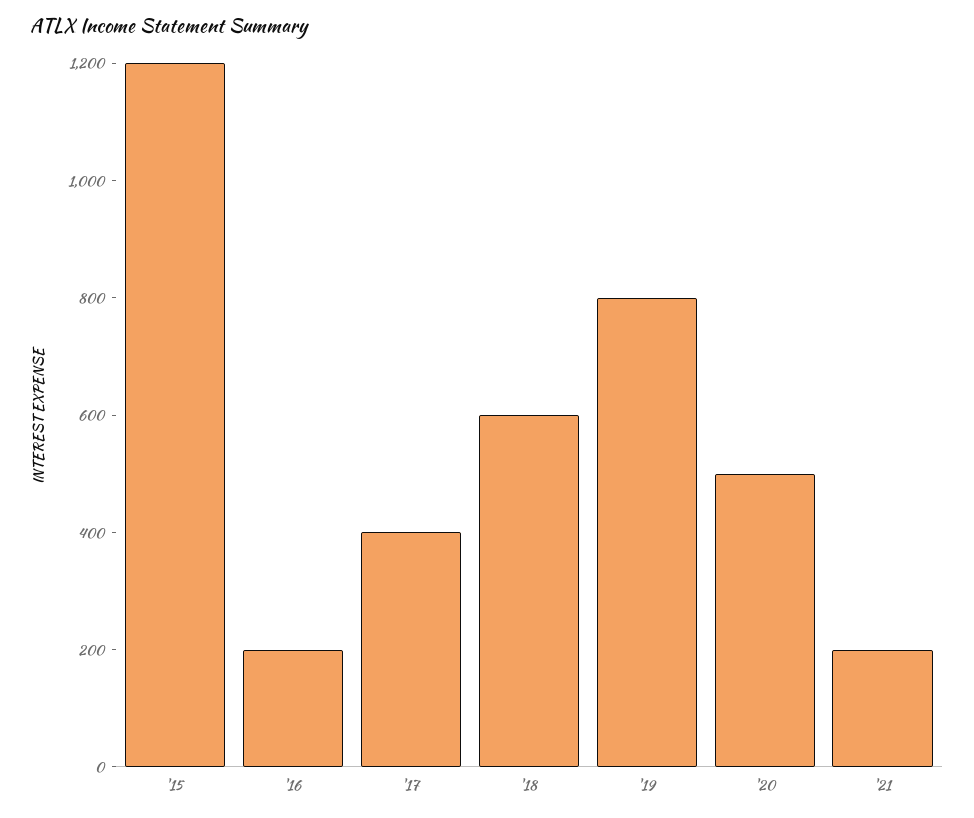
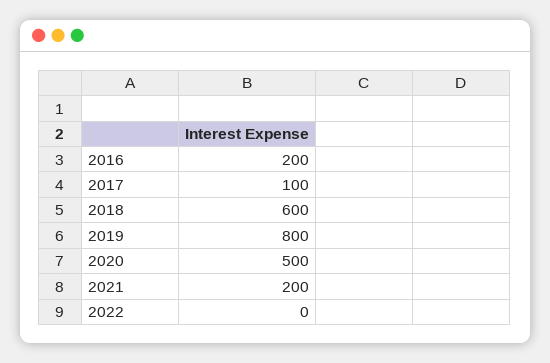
'15: 1200 -> none
'17: 400 -> 100
2022: none -> 0

